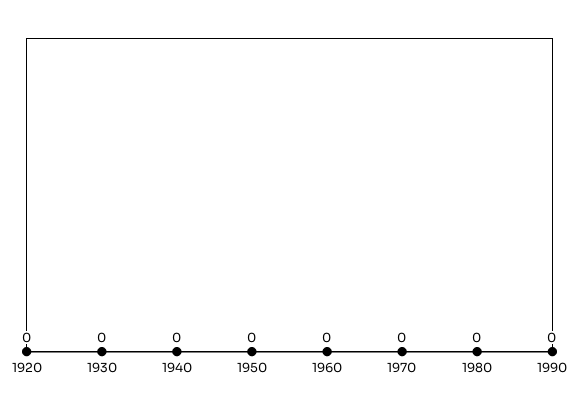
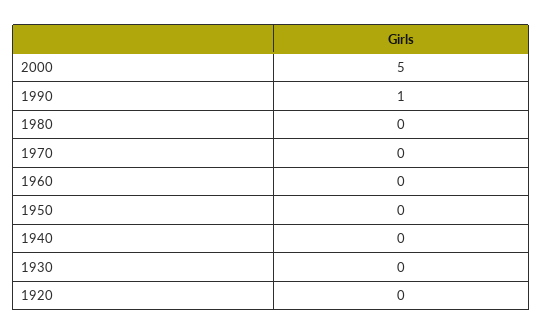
1990: 0 -> 1
2000: none -> 5

